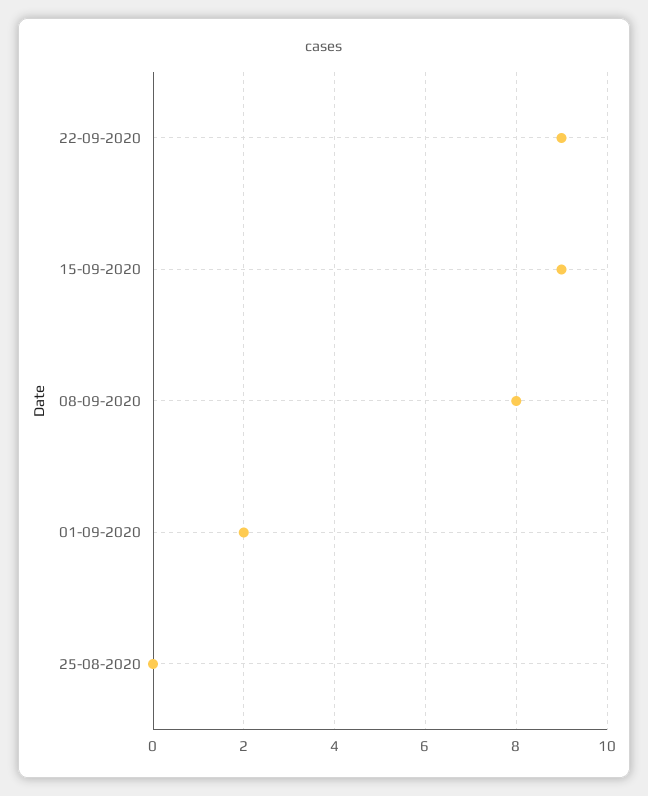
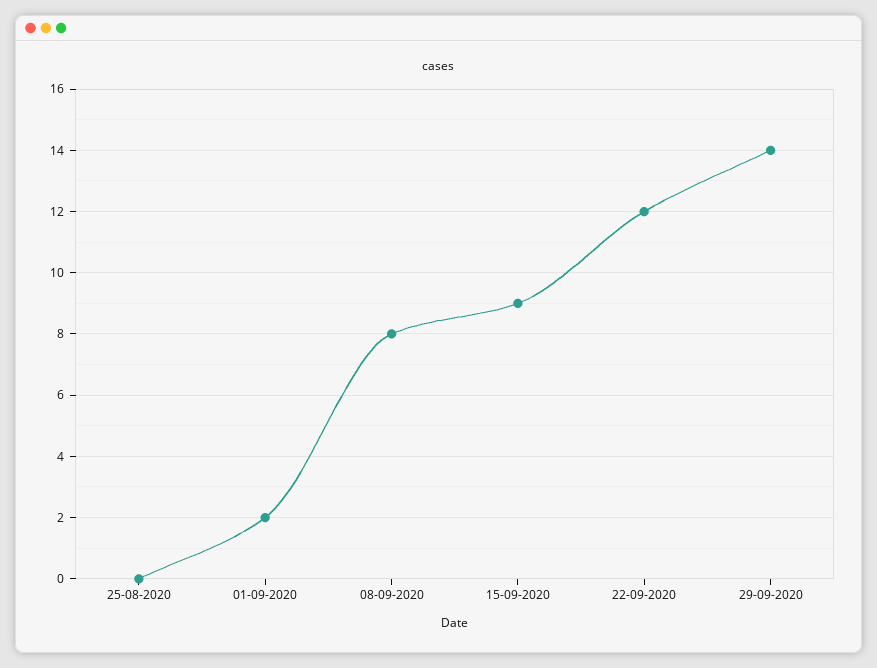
22-09-2020: 9 -> 12
29-09-2020: none -> 14

